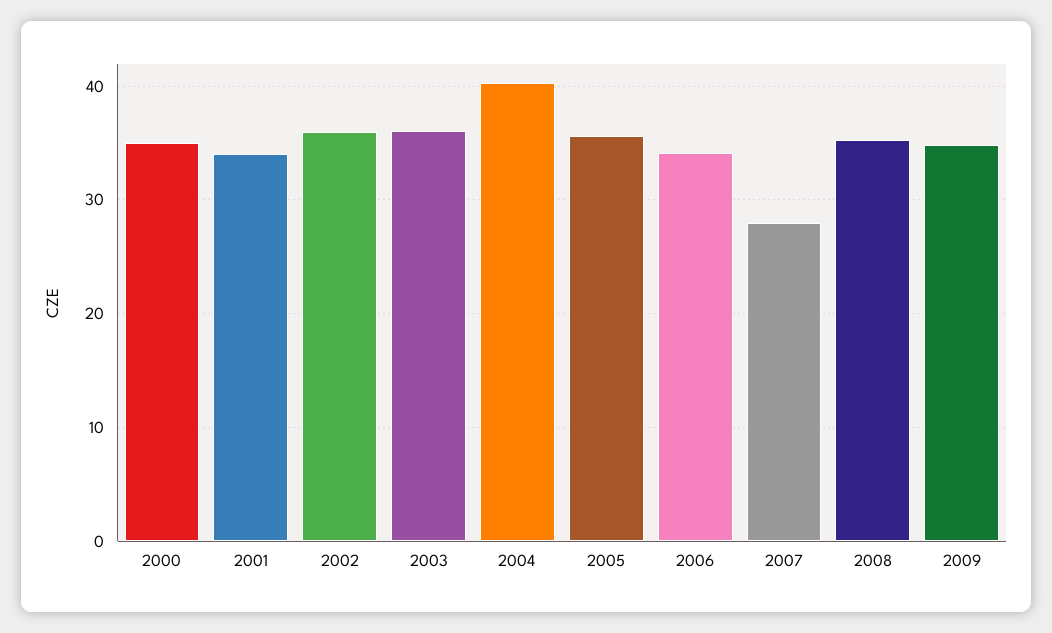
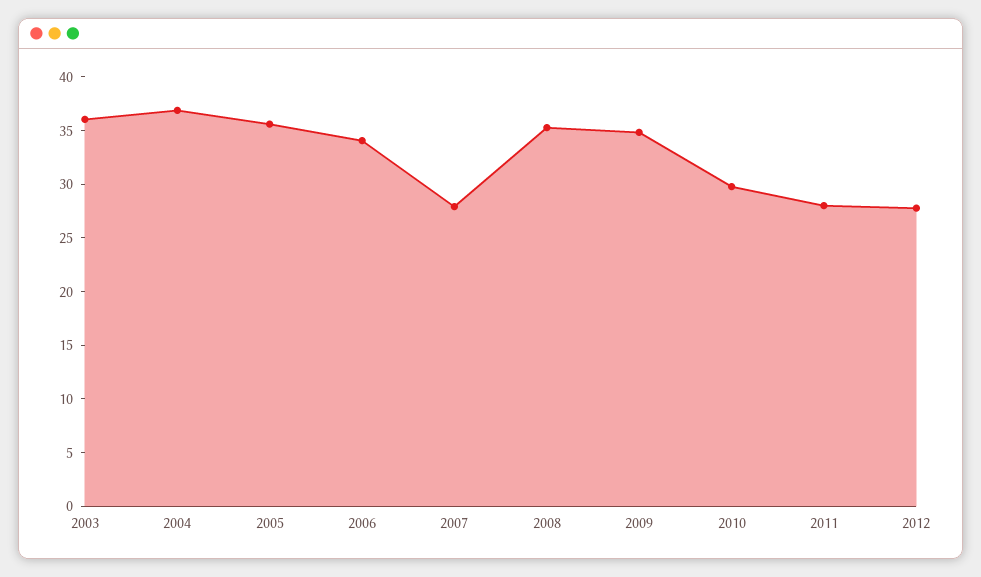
2000: 35 -> none
2001: 34 -> none
2002: 36 -> none
2004: 40 -> 37
2010: none -> 30
2011: none -> 28
2012: none -> 28

